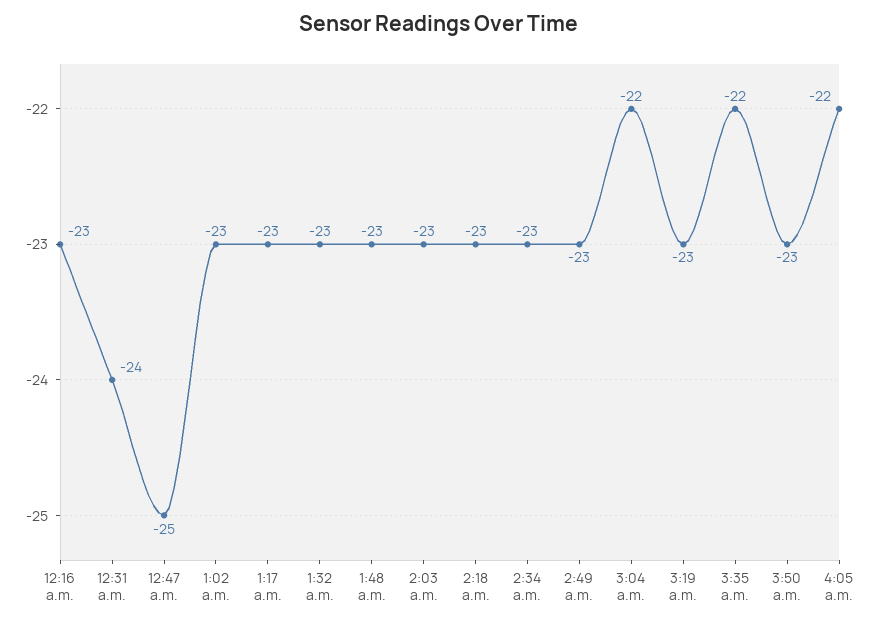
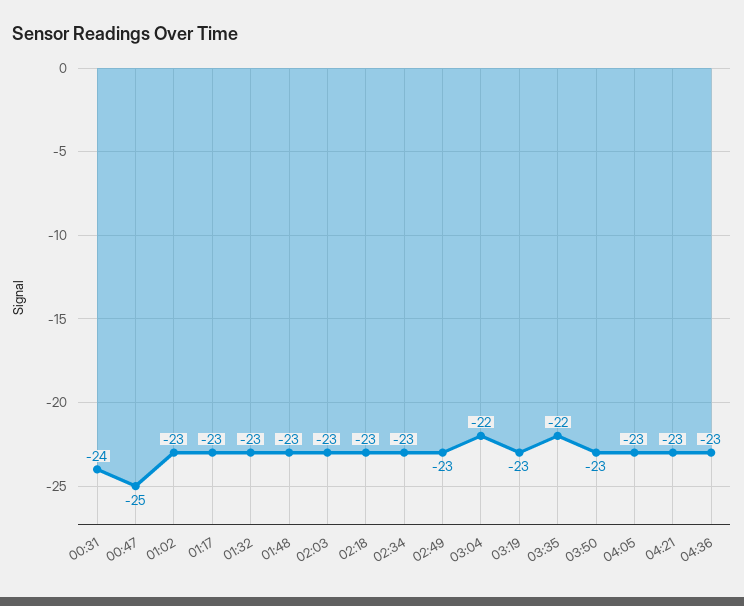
12:16 a.m.: -23 -> none
4:05 a.m.: -22 -> -23
04:21: none -> -23
04:36: none -> -23

